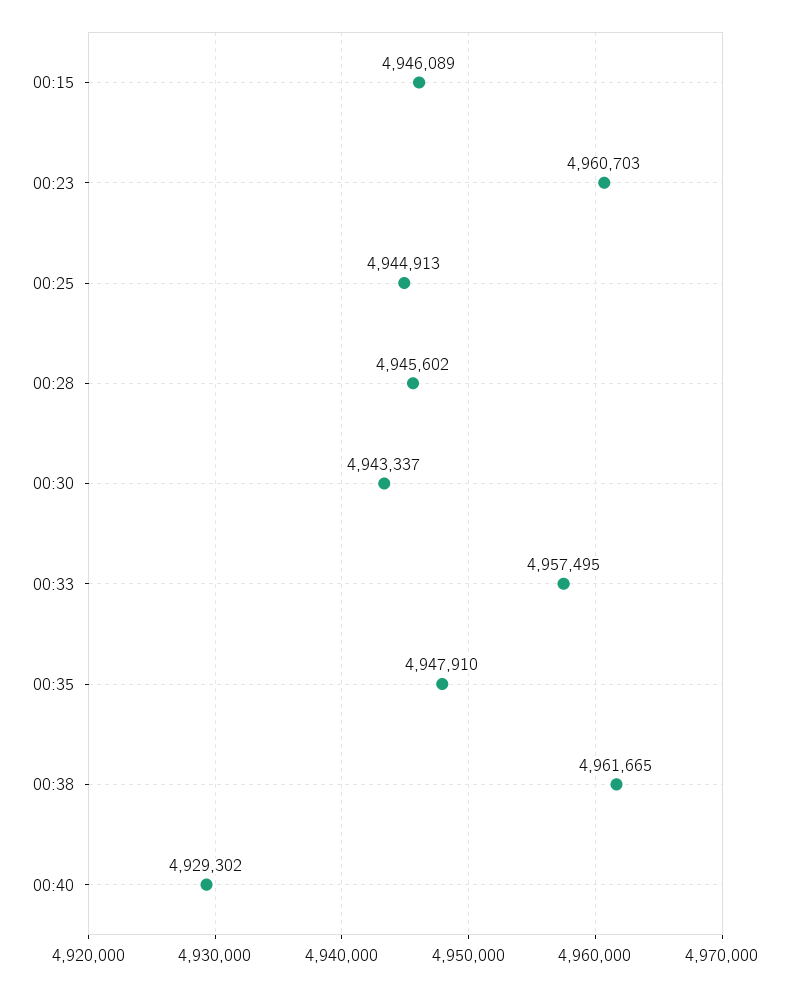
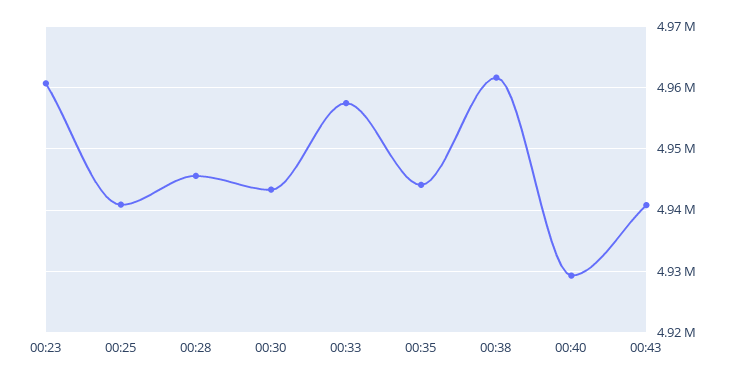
00:15: 4946089 -> none
00:25: 4944913 -> 4941000
00:35: 4947910 -> 4944000
00:43: none -> 4941000

